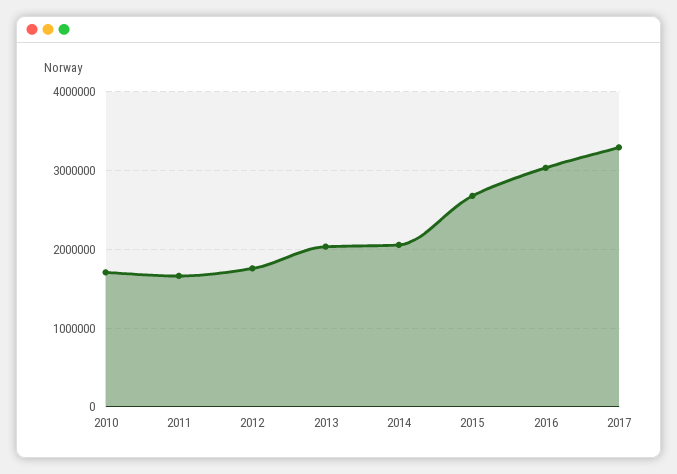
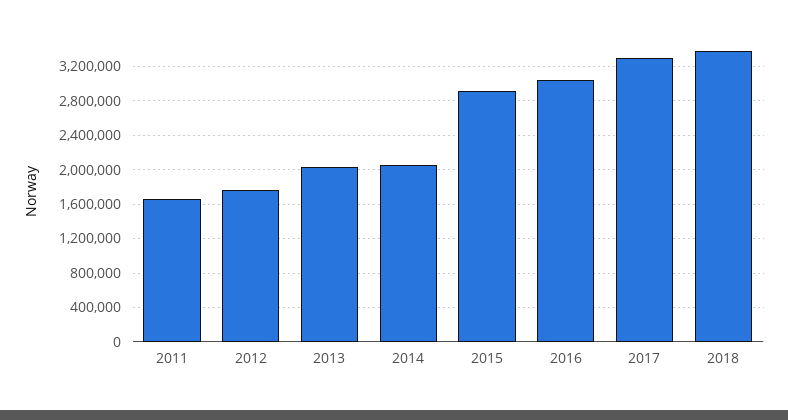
2010: 1700000 -> none
2015: 2700000 -> 2900000
2018: none -> 3400000

